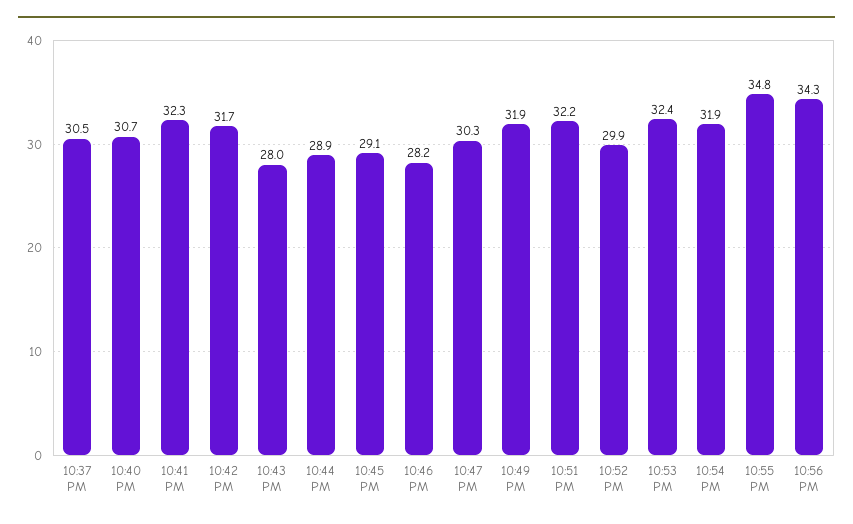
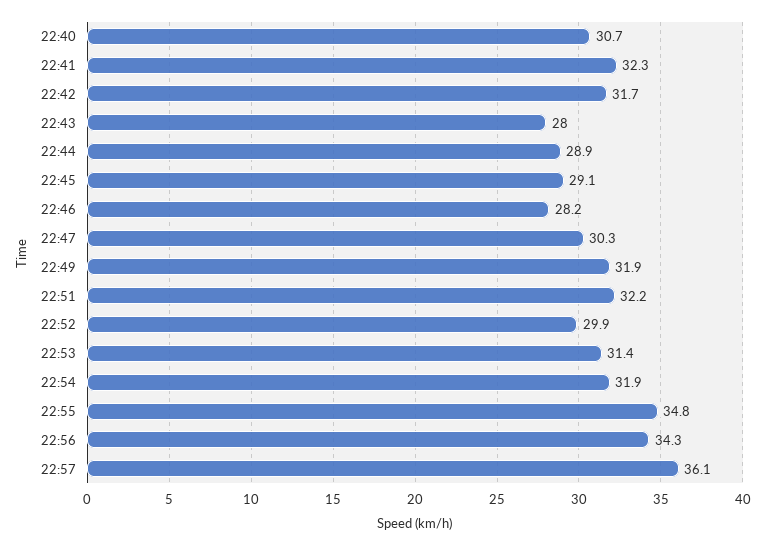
10:37 PM: 30.5 -> none
10:53 PM: 32.4 -> 31.4
22:57: none -> 36.1

